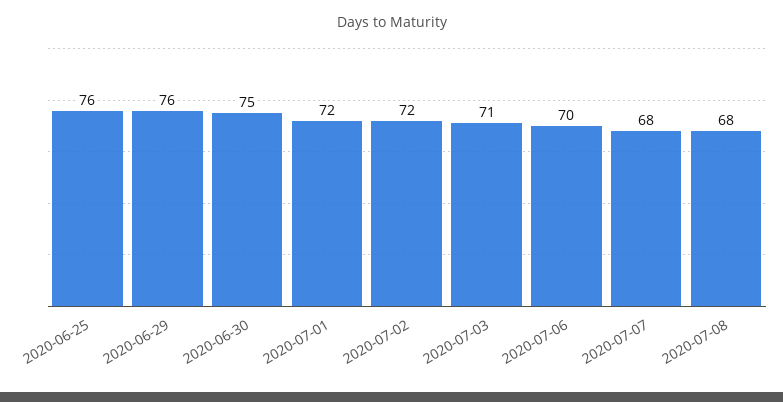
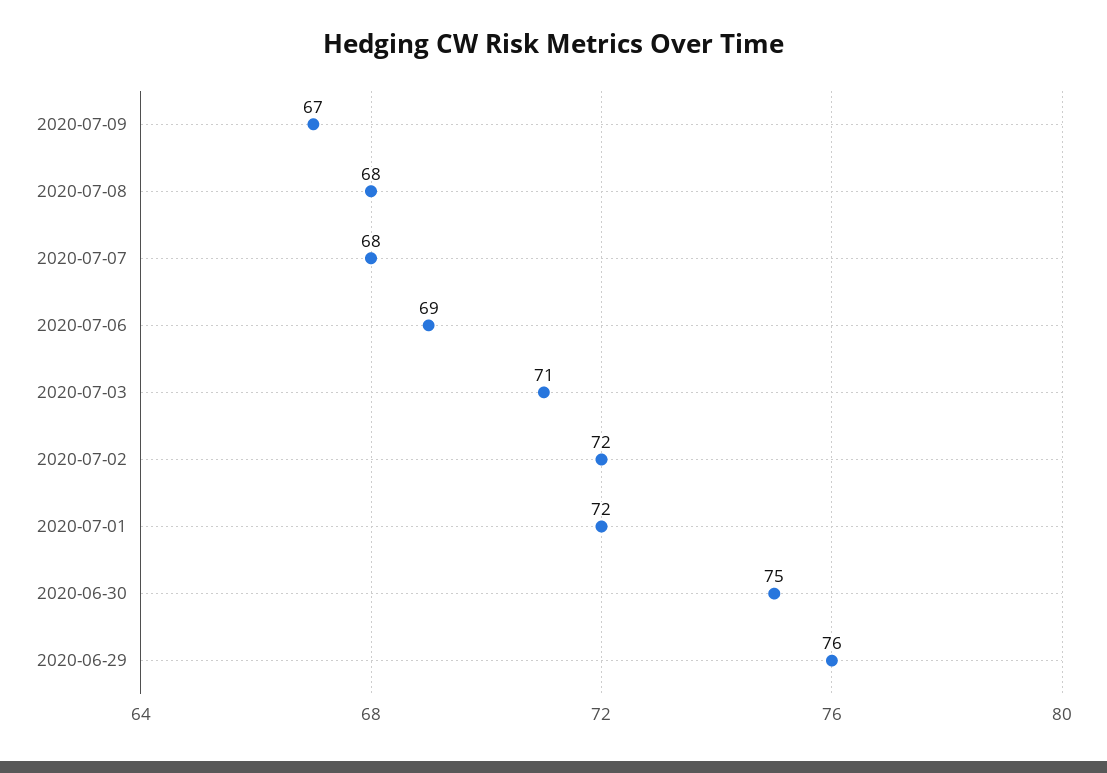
2020-06-25: 76 -> none
2020-07-06: 70 -> 69
2020-07-09: none -> 67

